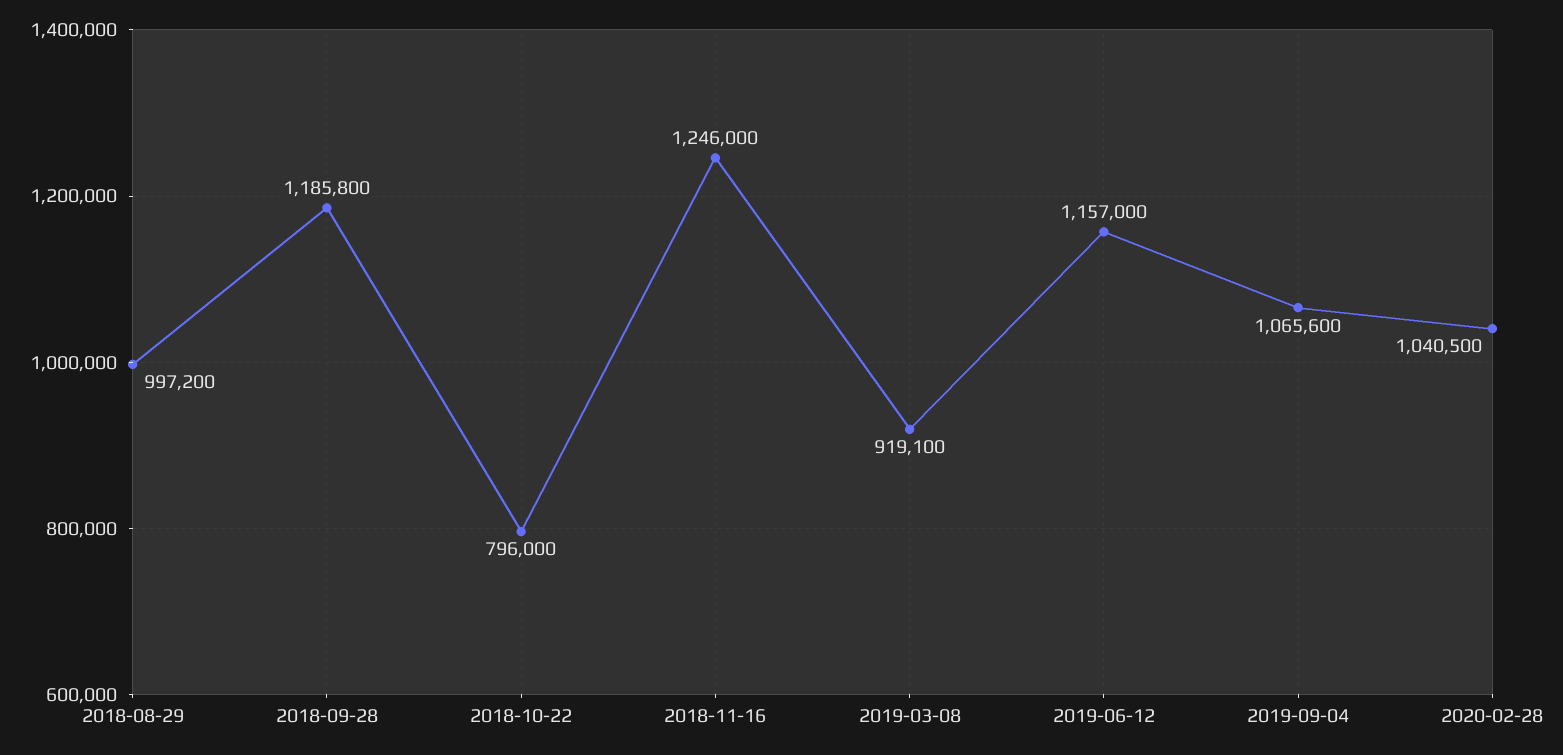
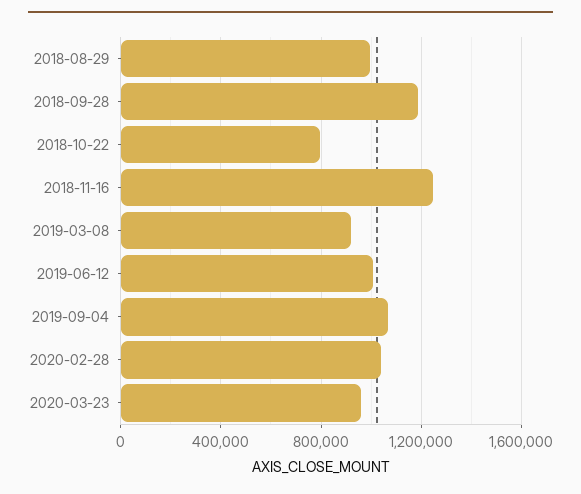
2019-06-12: 1157000 -> 1000000
2020-03-23: none -> 950000

